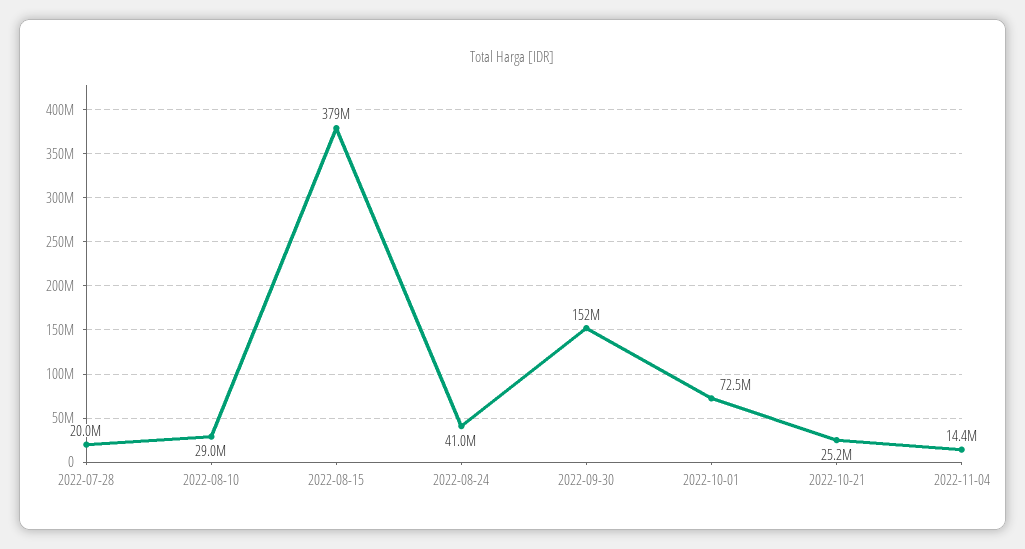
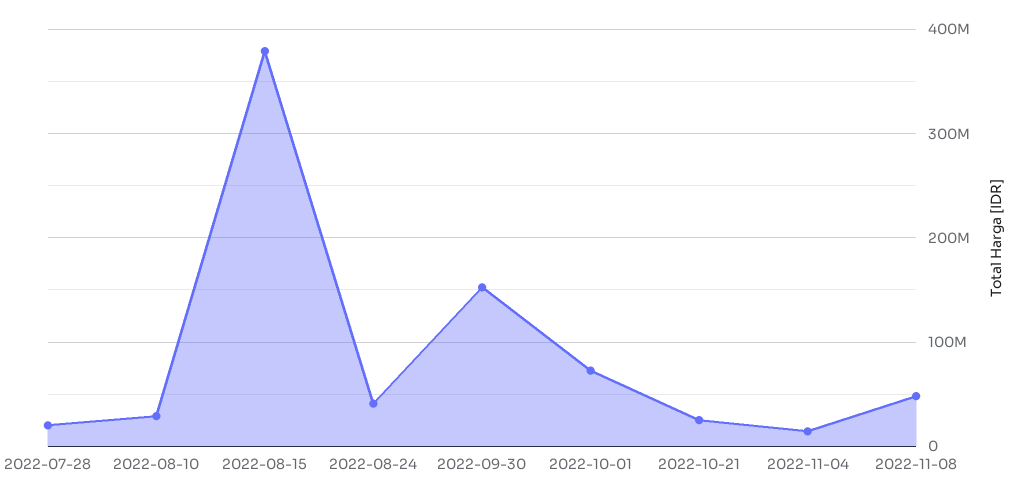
2022-11-08: none -> 50000000

